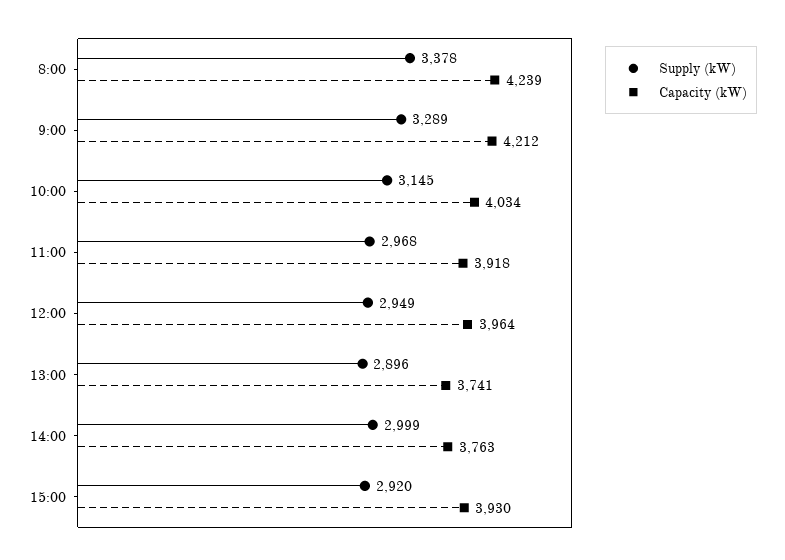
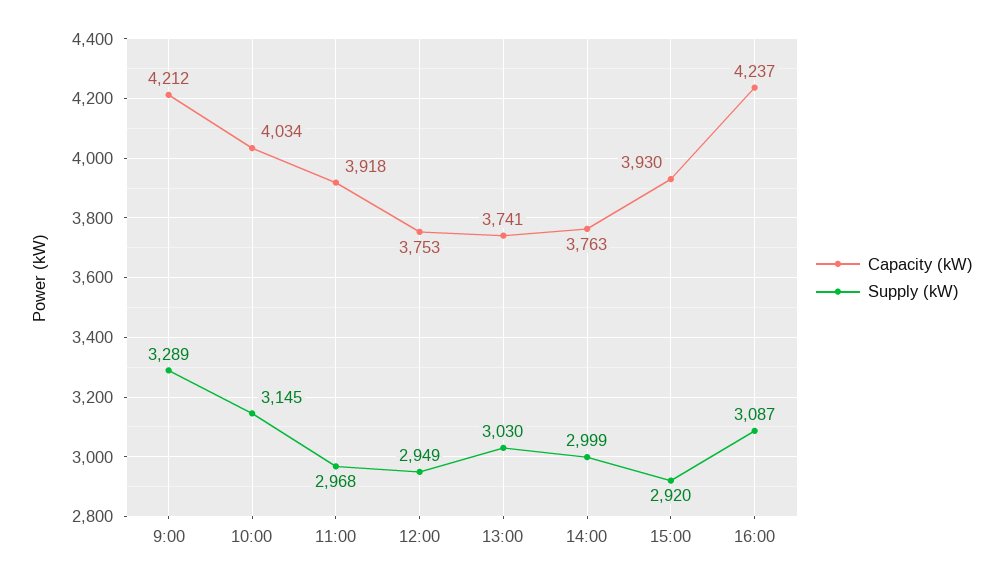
Supply (kW), 8:00: 3378 -> none
Capacity (kW), 8:00: 4239 -> none
Capacity (kW), 12:00: 3964 -> 3753
Supply (kW), 13:00: 2896 -> 3030
Capacity (kW), 16:00: none -> 4237
Supply (kW), 16:00: none -> 3087

